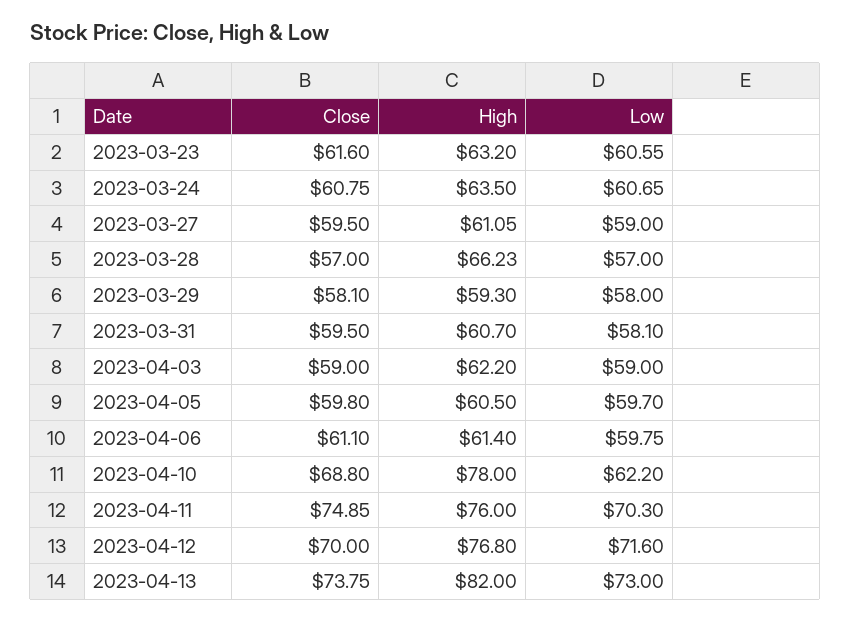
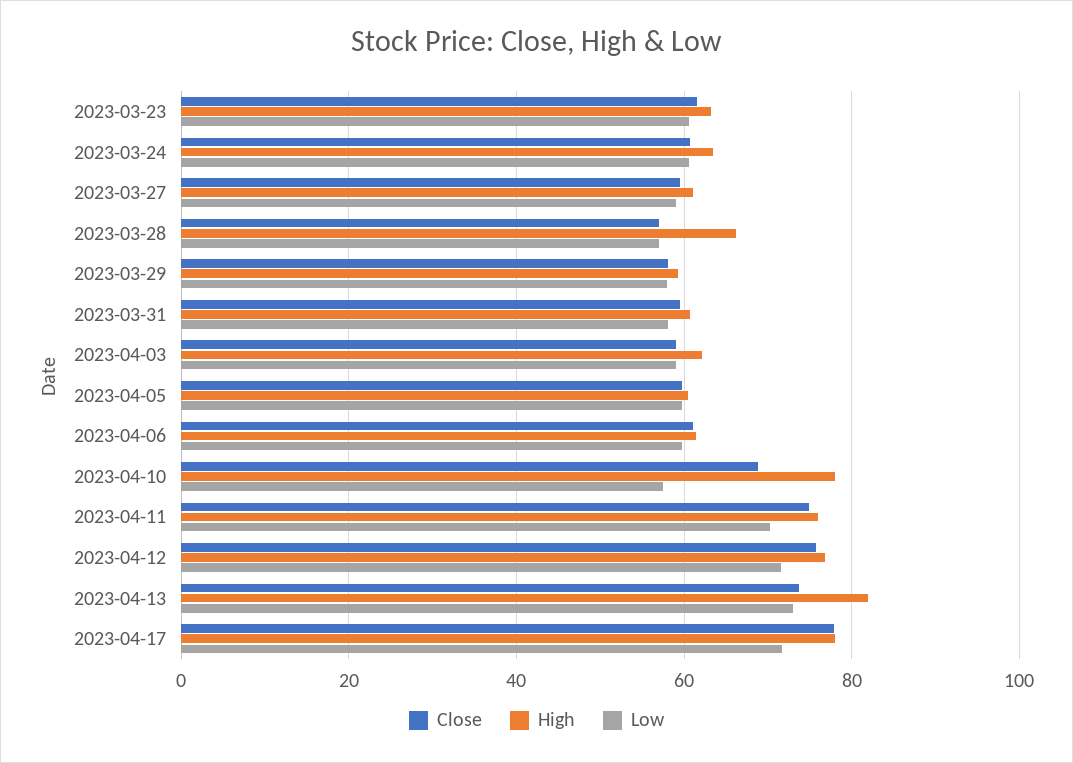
Low, 2023-04-10: 62.2 -> 58
Close, 2023-04-12: 70 -> 76
Close, 2023-04-17: none -> 78
High, 2023-04-17: none -> 78
Low, 2023-04-17: none -> 72

